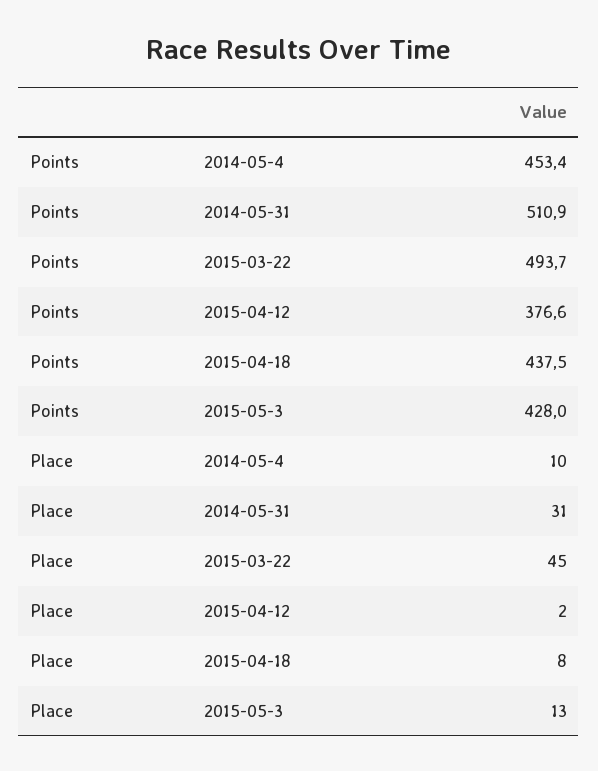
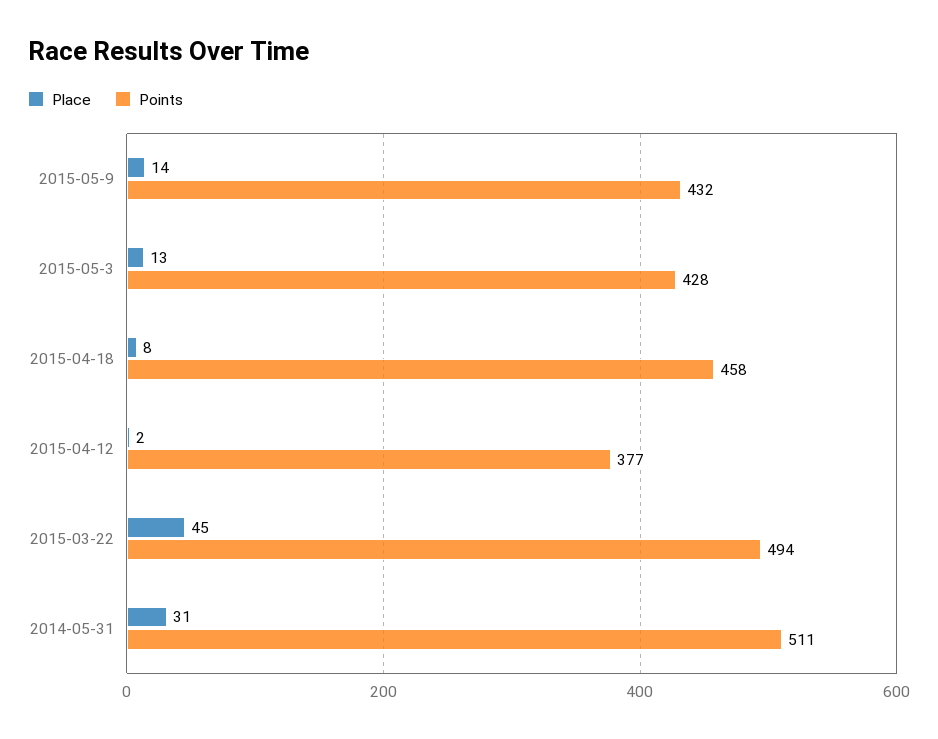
Points, 2014-05-4: 453.4 -> none
Points, 2015-04-18: 437.5 -> 458
Place, 2014-05-4: 10 -> none
Place, 2015-05-9: none -> 14
Points, 2015-05-9: none -> 432

